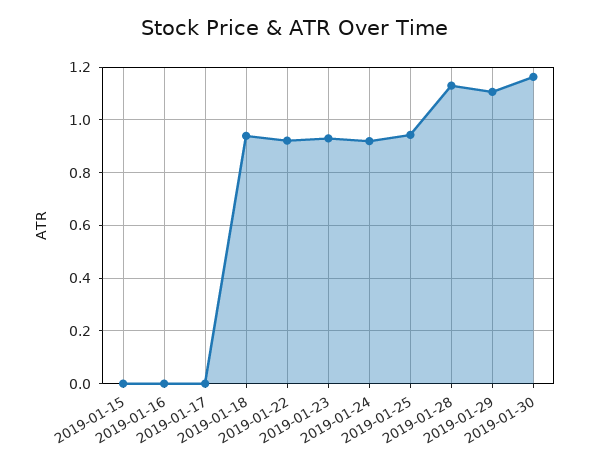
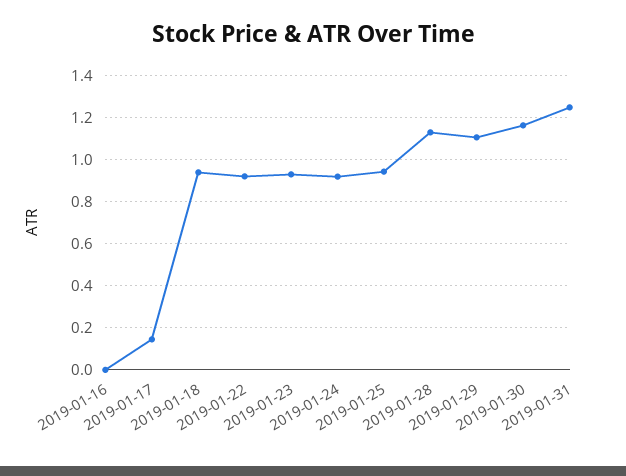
2019-01-15: 0 -> none
2019-01-17: 0 -> 0.15
2019-01-31: none -> 1.25

